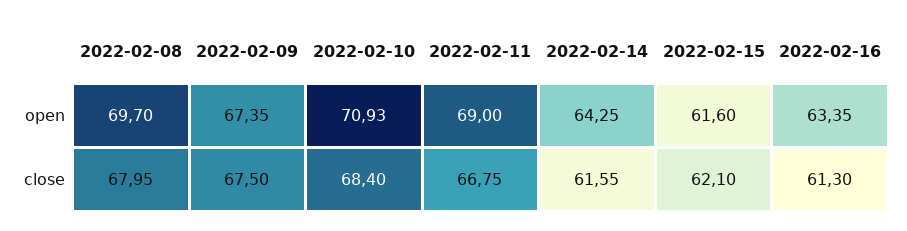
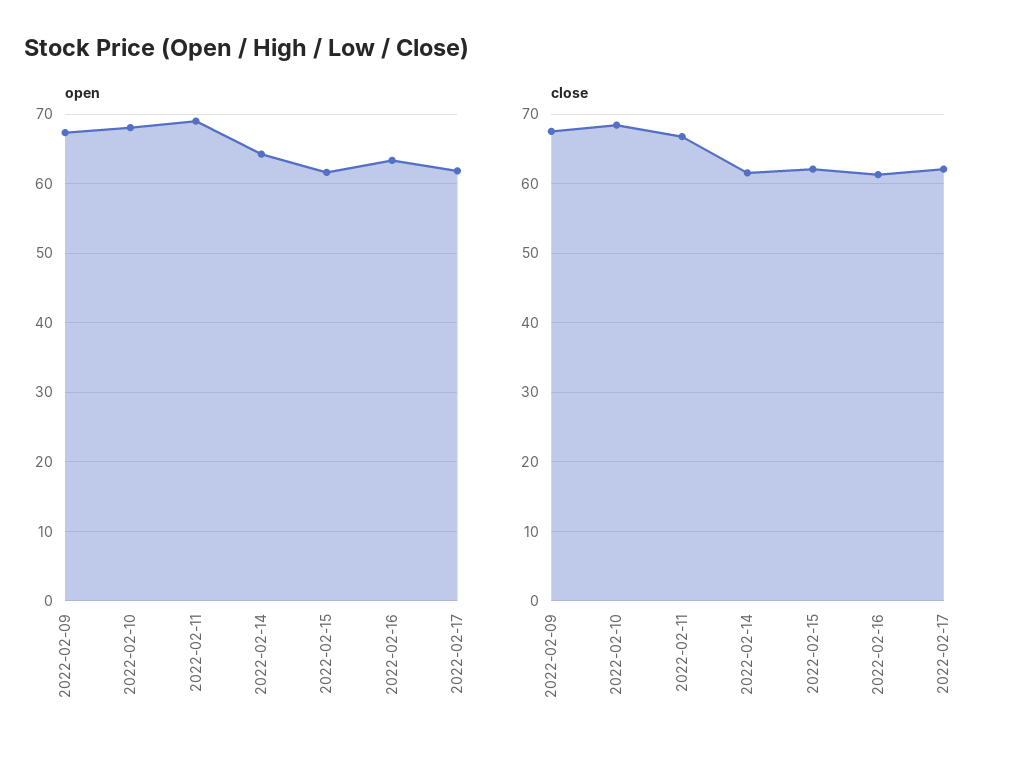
open, 2022-02-08: 69.7 -> none
open, 2022-02-10: 70.93 -> 68
close, 2022-02-08: 67.95 -> none
open, 2022-02-17: none -> 62
close, 2022-02-17: none -> 62

